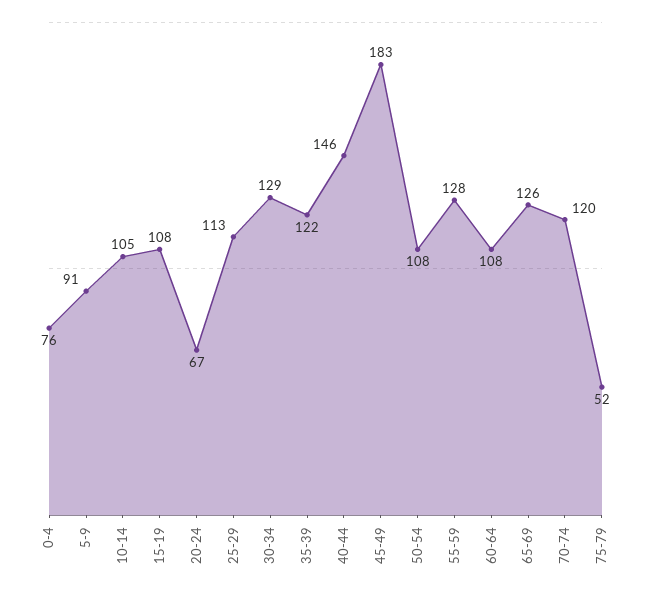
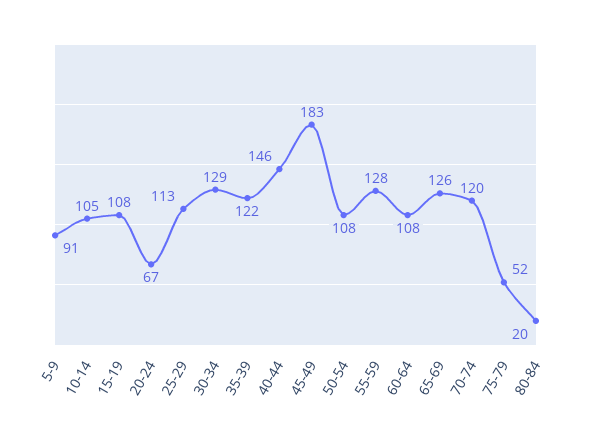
0-4: 76 -> none
80-84: none -> 20

